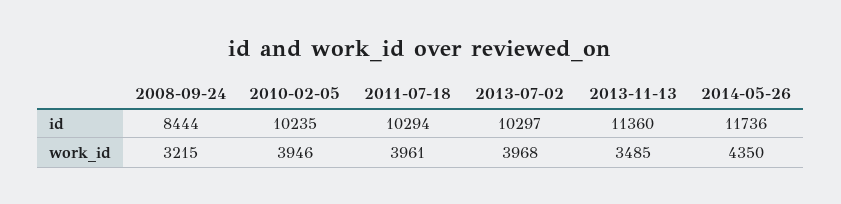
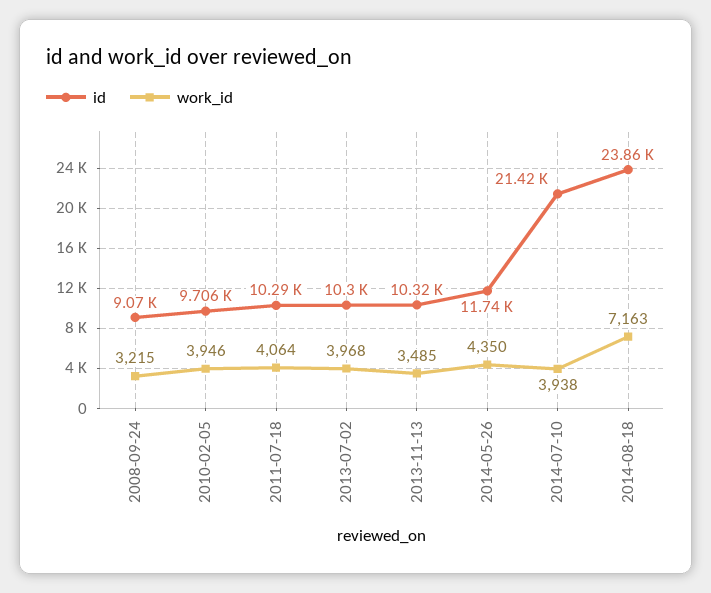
id, 2008-09-24: 8444 -> 9070
id, 2010-02-05: 10235 -> 9706
id, 2013-11-13: 11360 -> 10320
work_id, 2011-07-18: 3961 -> 4064
id, 2014-07-10: none -> 21420
work_id, 2014-07-10: none -> 3938
id, 2014-08-18: none -> 23860
work_id, 2014-08-18: none -> 7163

